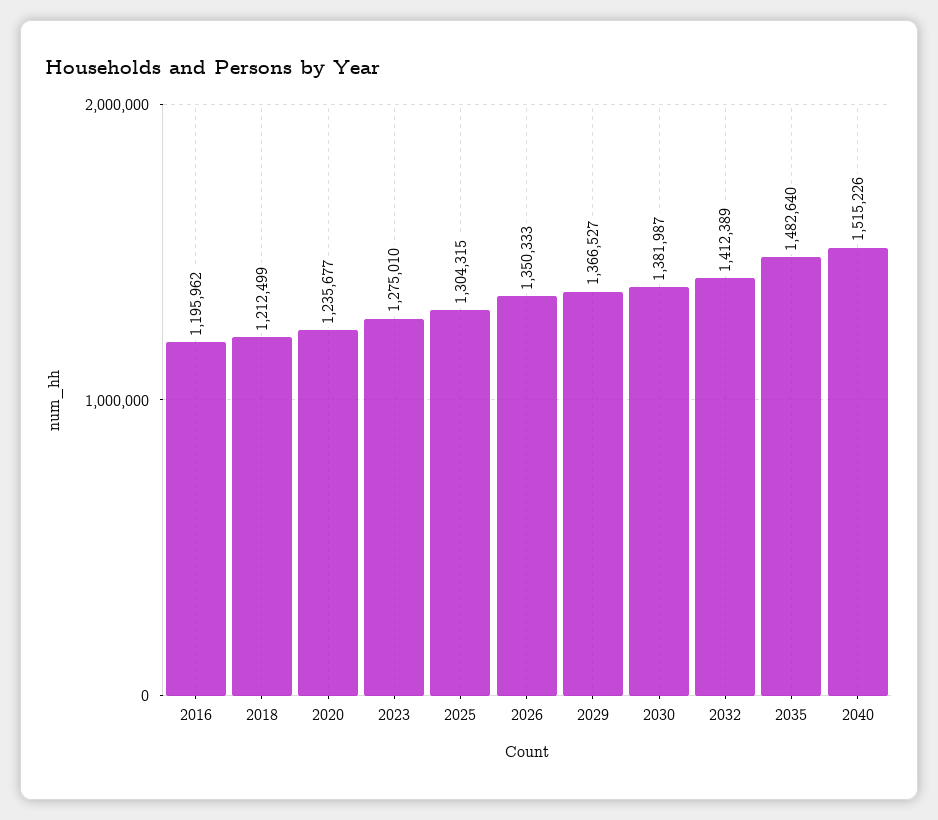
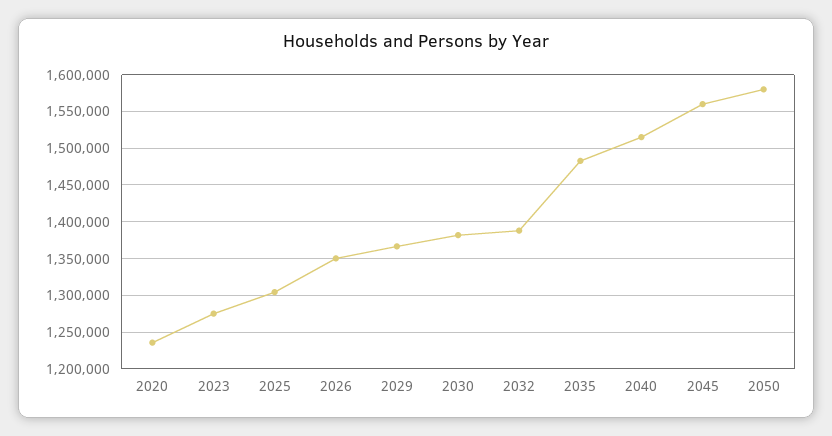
2016: 1195962 -> none
2018: 1212499 -> none
2032: 1412389 -> 1390000
2045: none -> 1560000
2050: none -> 1580000

